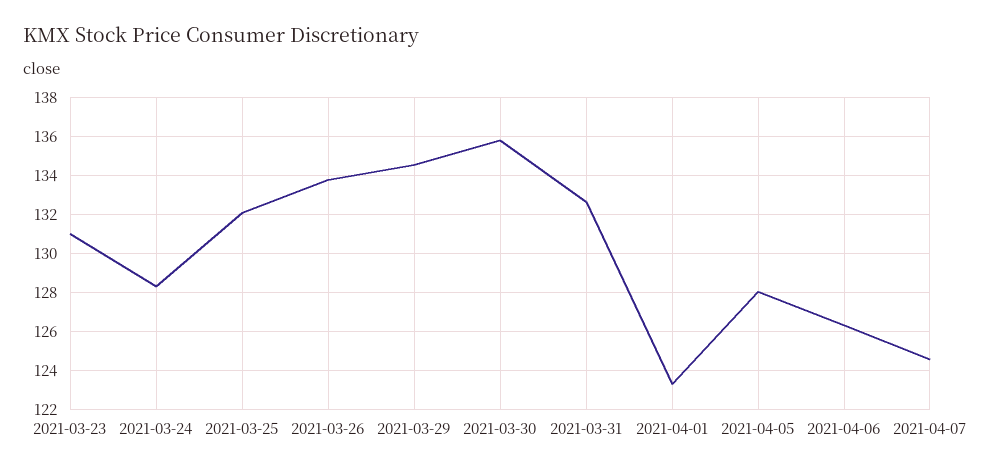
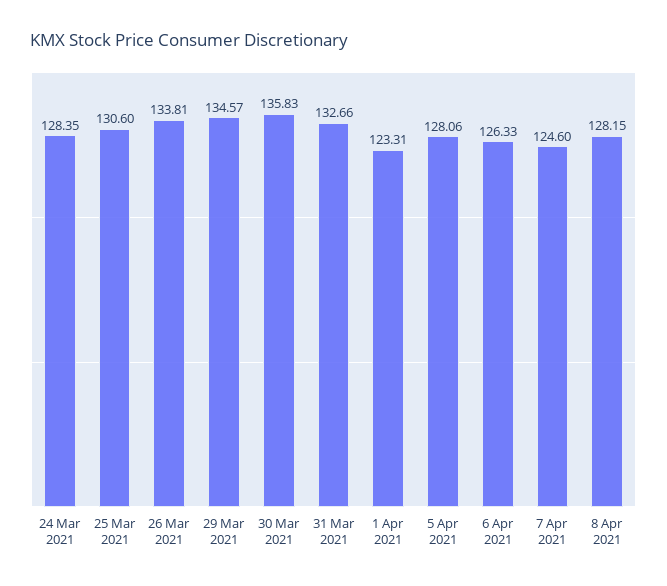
2021-03-23: 131 -> none
2021-03-25: 132 -> 130.6
8 Apr 2021: none -> 128.15

